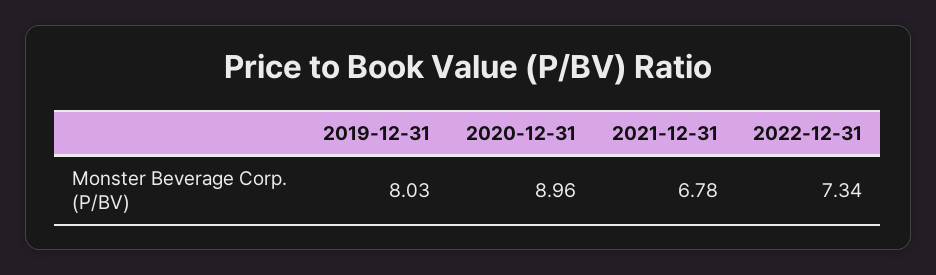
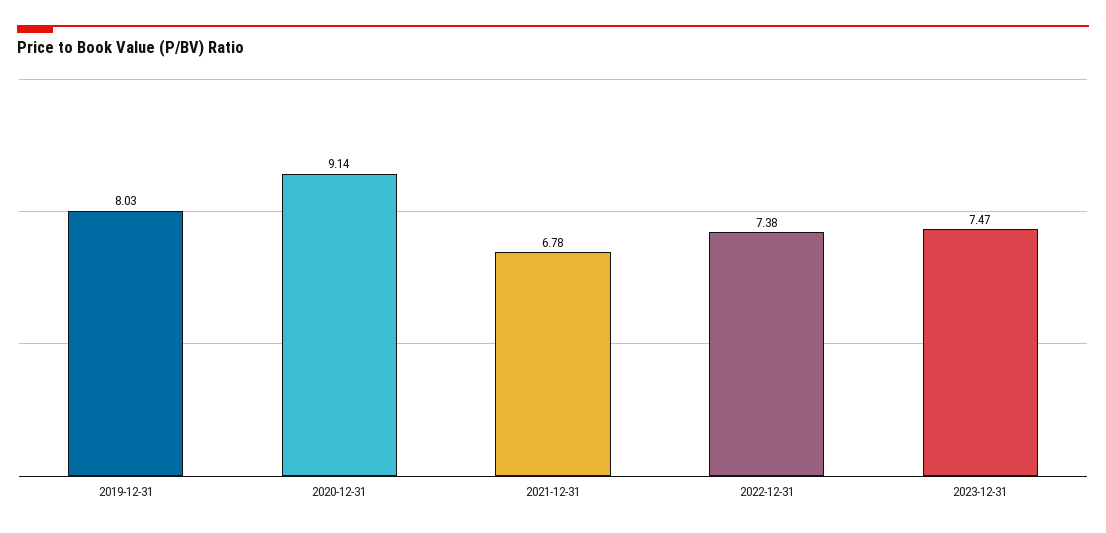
2020-12-31: 8.96 -> 9.14
2022-12-31: 7.34 -> 7.38
2023-12-31: none -> 7.47

